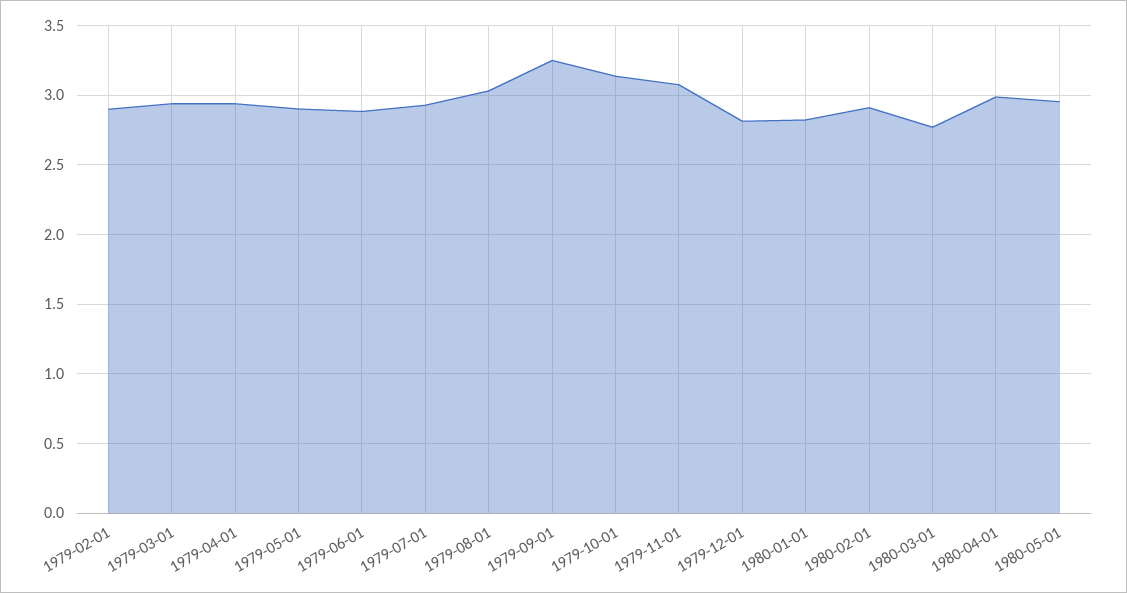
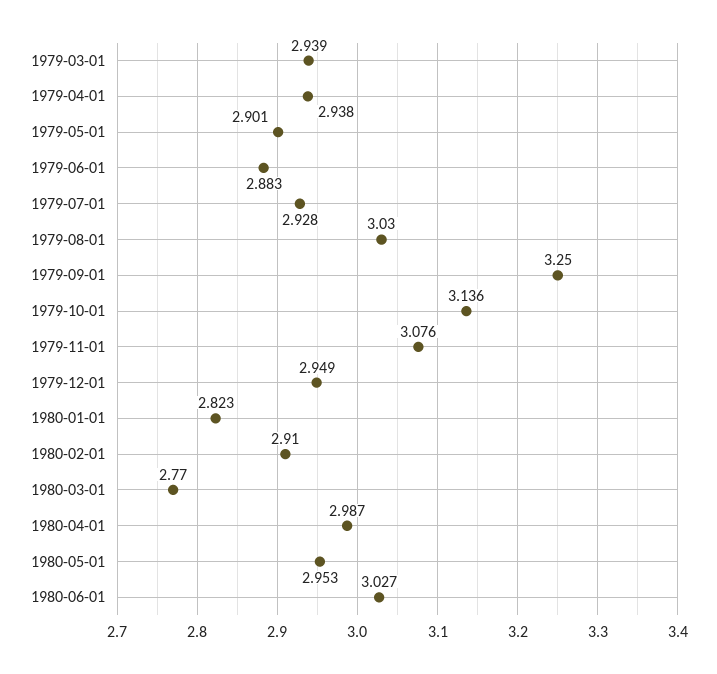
1979-02-01: 2.9 -> none
1979-12-01: 2.8 -> 2.949
1980-06-01: none -> 3.027

